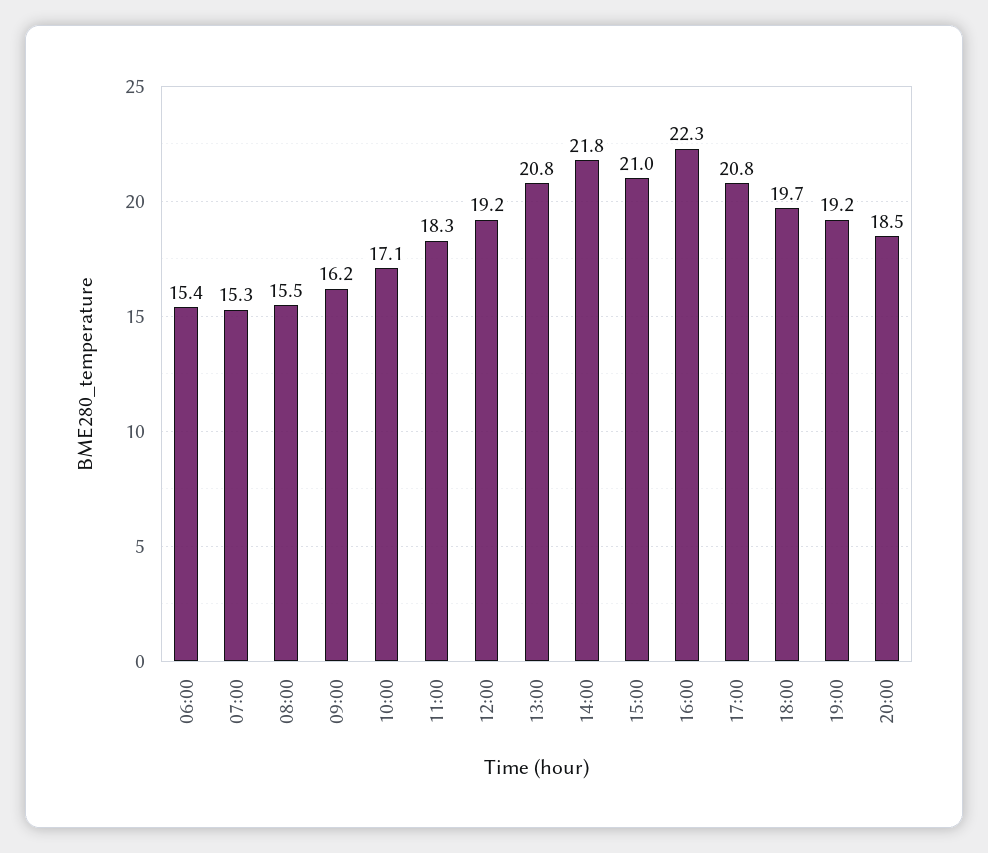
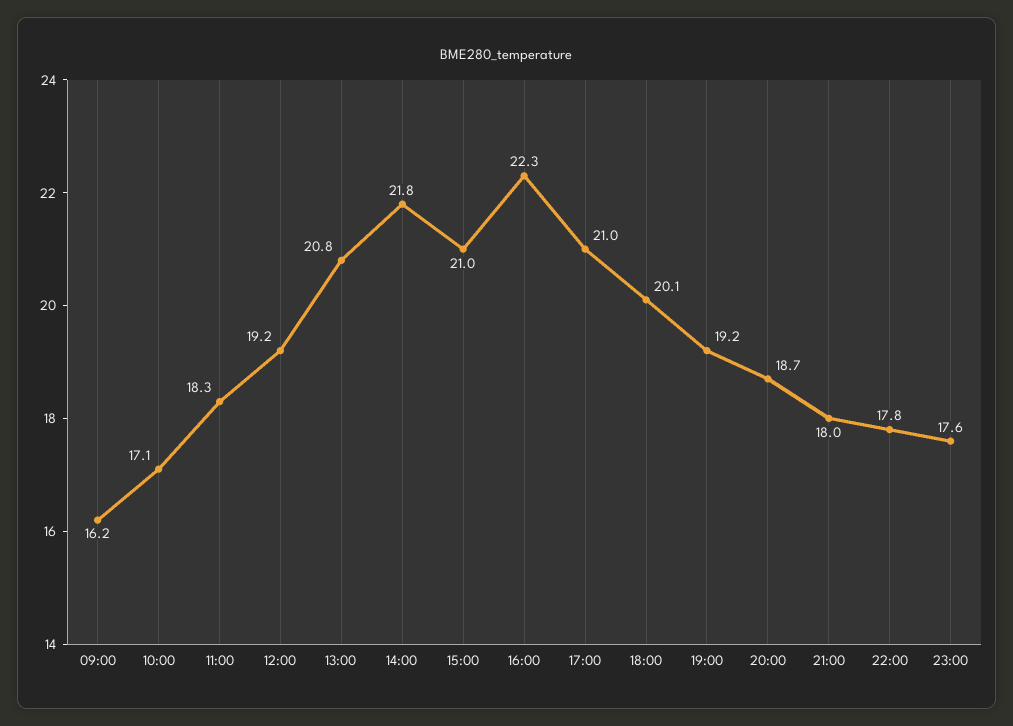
06:00: 15.4 -> none
07:00: 15.3 -> none
08:00: 15.5 -> none
17:00: 20.8 -> 21
18:00: 19.7 -> 20.1
20:00: 18.5 -> 18.7
21:00: none -> 18
22:00: none -> 17.8
23:00: none -> 17.6

